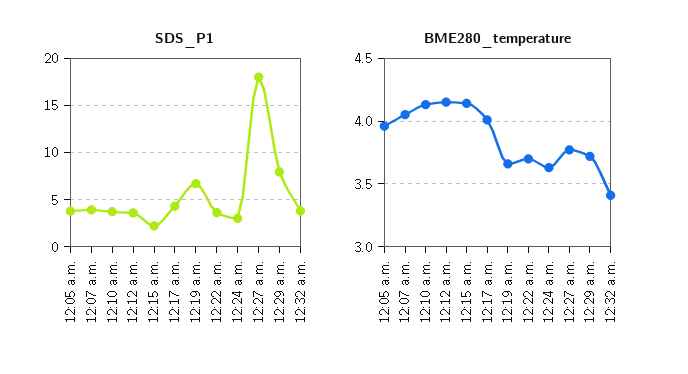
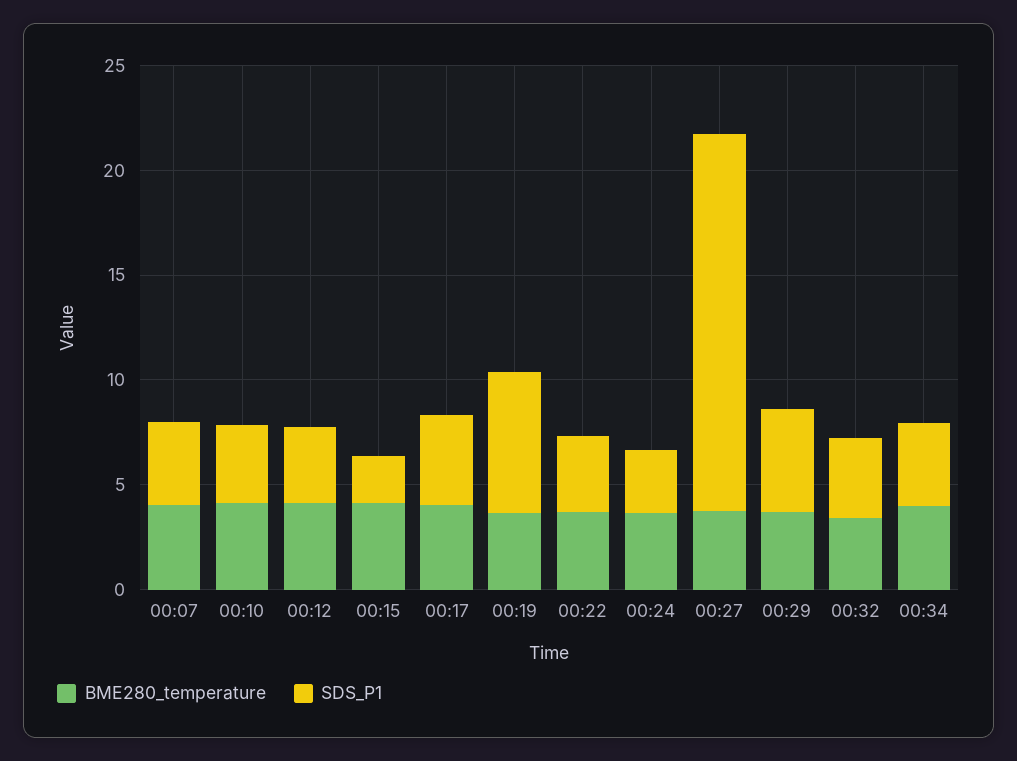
SDS_P1, 12:05 a.m.: 4 -> none
SDS_P1, 12:29 a.m.: 8 -> 5
BME280_temperature, 12:05 a.m.: 3.95 -> none
BME280_temperature, 00:34: none -> 4
SDS_P1, 00:34: none -> 4

